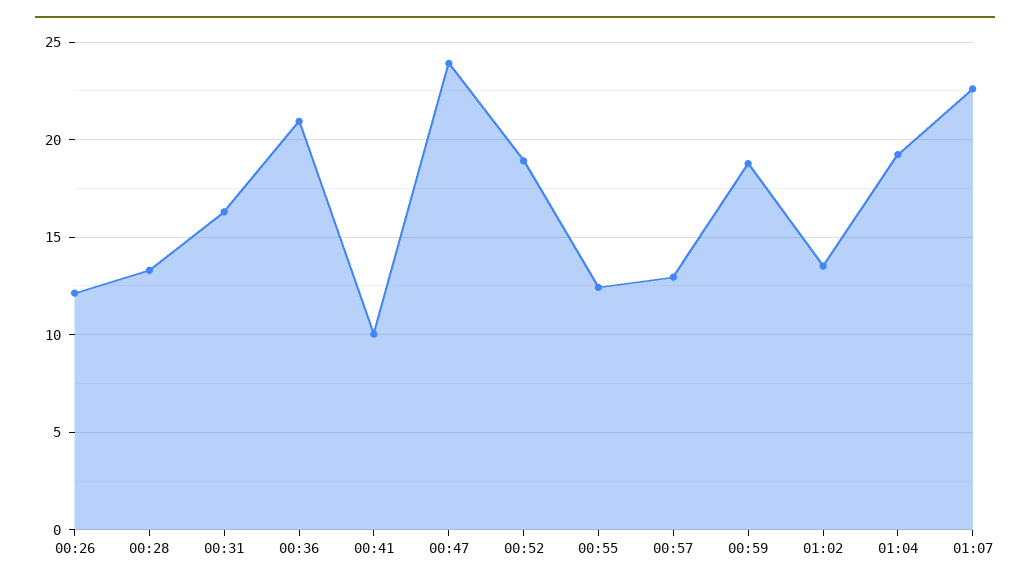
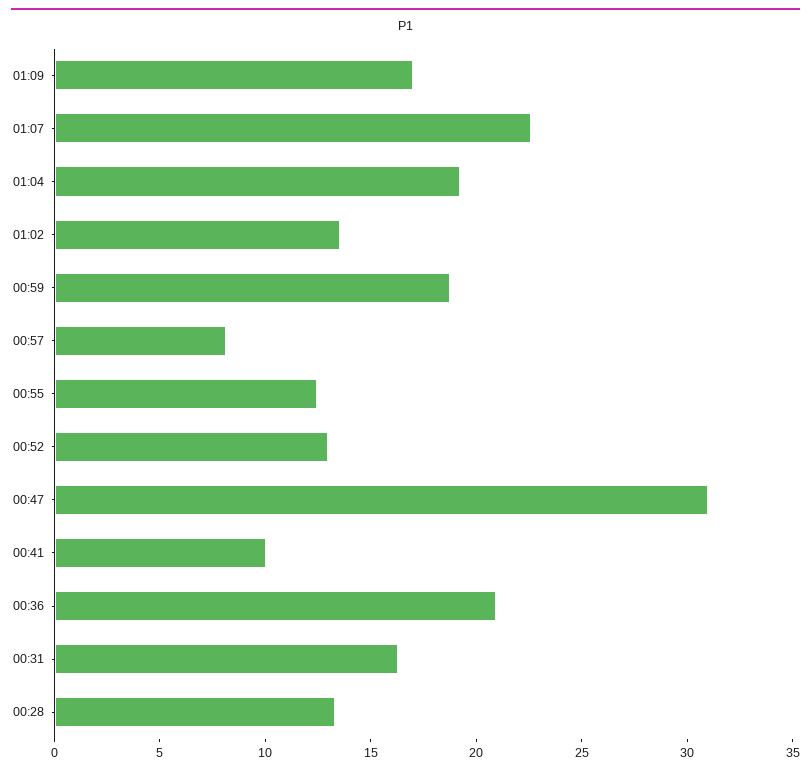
00:26: 12 -> none
00:47: 24 -> 31
00:52: 19 -> 13
00:57: 13 -> 8
01:09: none -> 17

